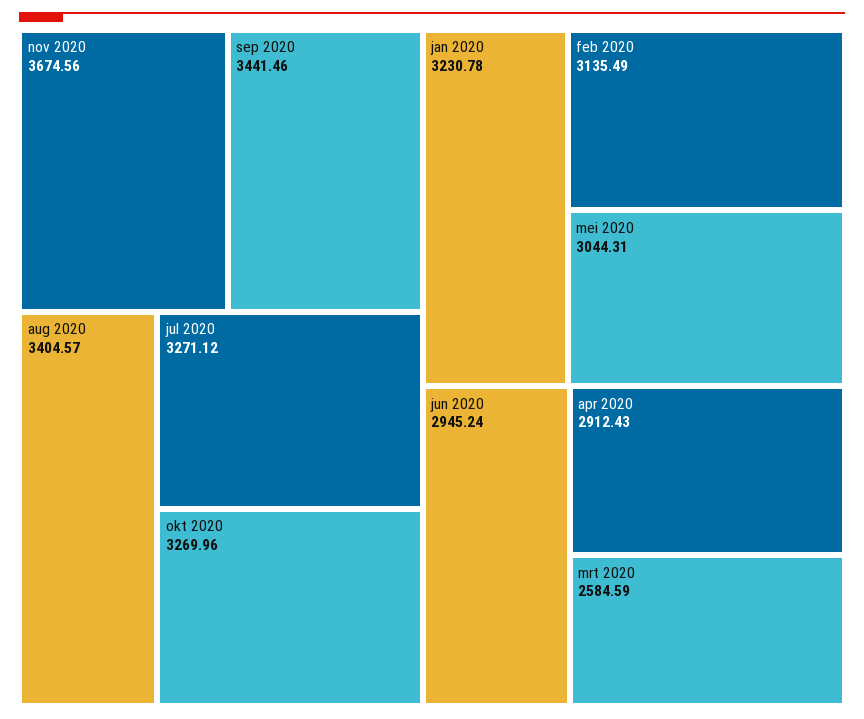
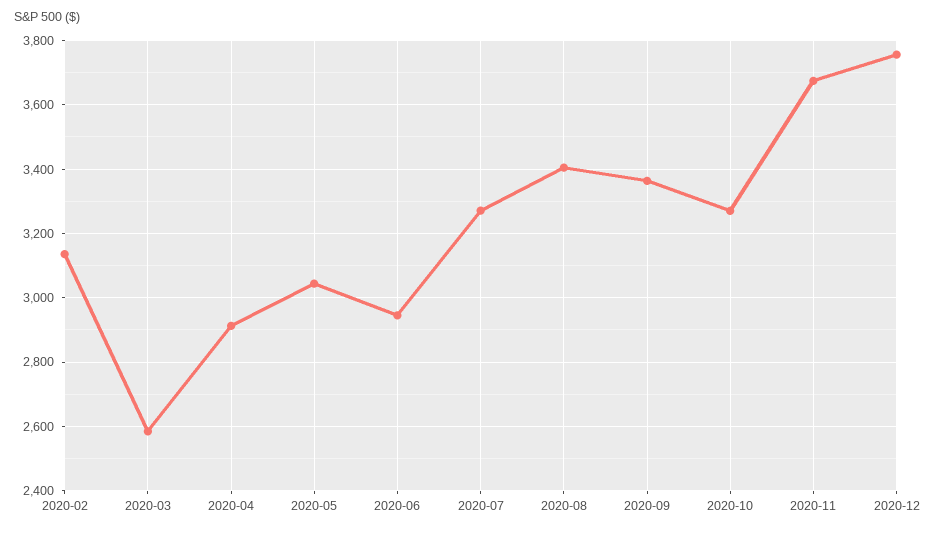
sep 2020: 3441.46 -> 3360
jan 2020: 3230.78 -> none
2020-12: none -> 3760

